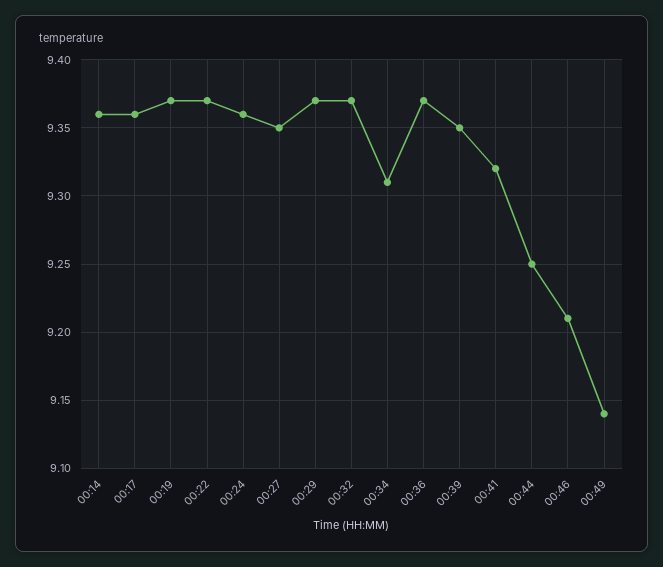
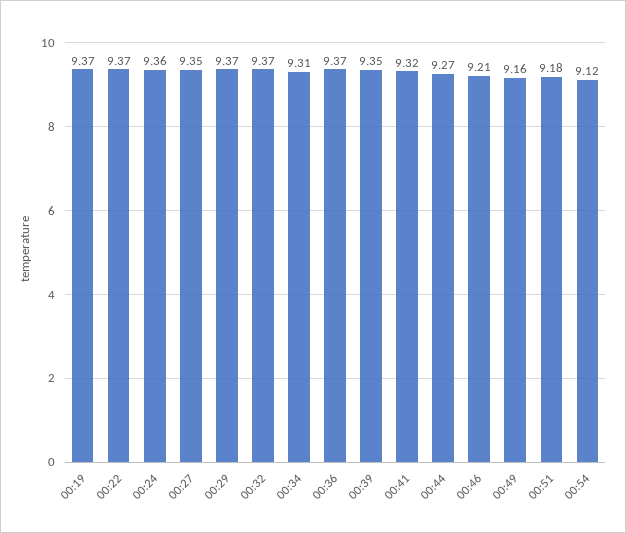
00:14: 9.36 -> none
00:17: 9.36 -> none
00:44: 9.25 -> 9.27
00:49: 9.14 -> 9.16
00:51: none -> 9.18
00:54: none -> 9.12

